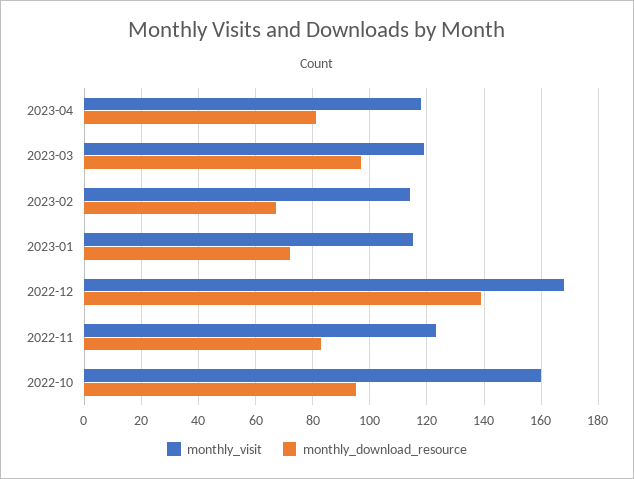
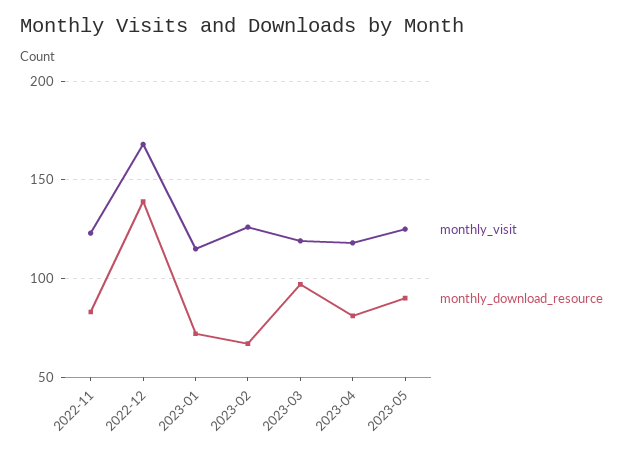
monthly_visit, 2023-02: 115 -> 125
monthly_visit, 2022-10: 160 -> none
monthly_download_resource, 2022-10: 95 -> none
monthly_visit, 2023-05: none -> 125
monthly_download_resource, 2023-05: none -> 90

